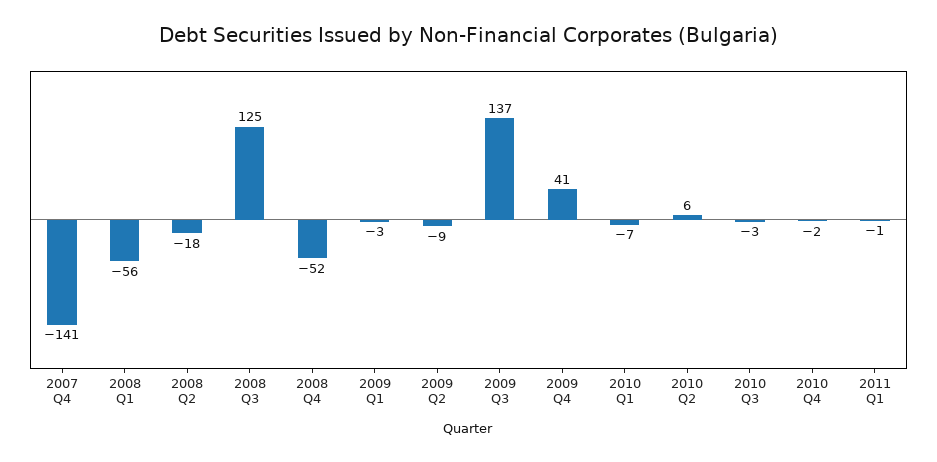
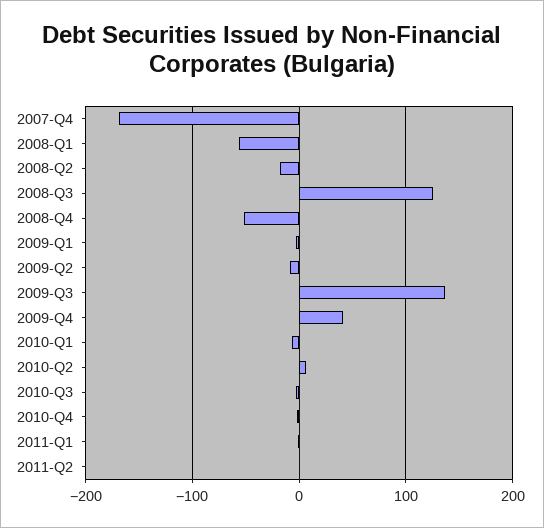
2007 Q4: -141 -> -170
2011-Q2: none -> 0

